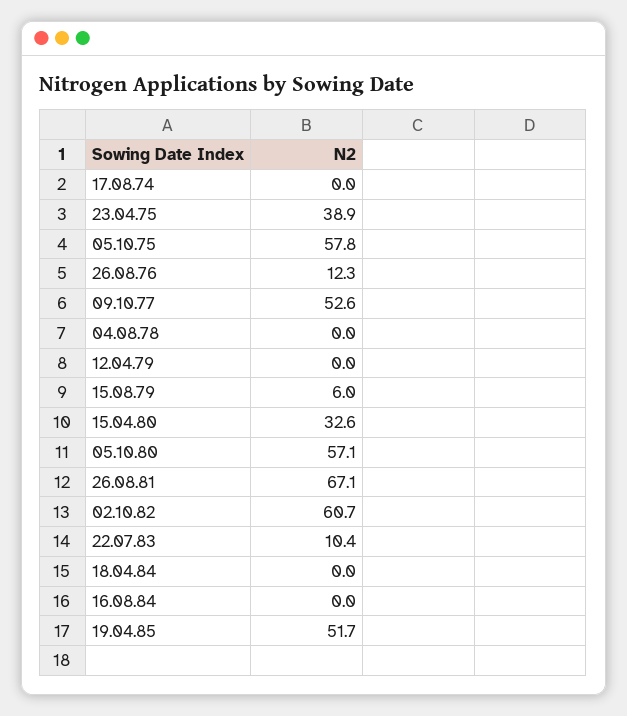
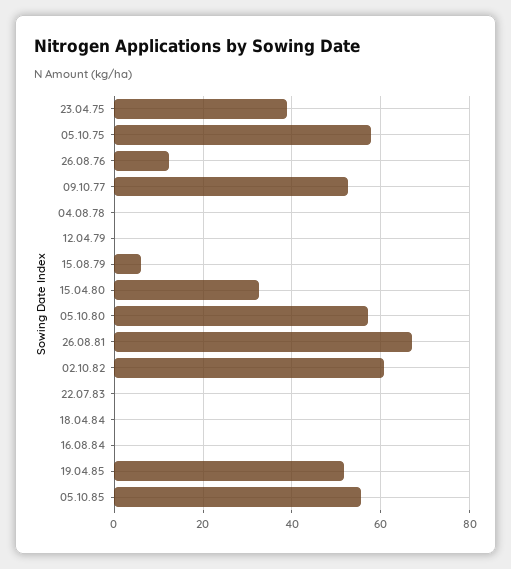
17.08.74: 0 -> none
22.07.83: 10.4 -> 0
05.10.85: none -> 56

